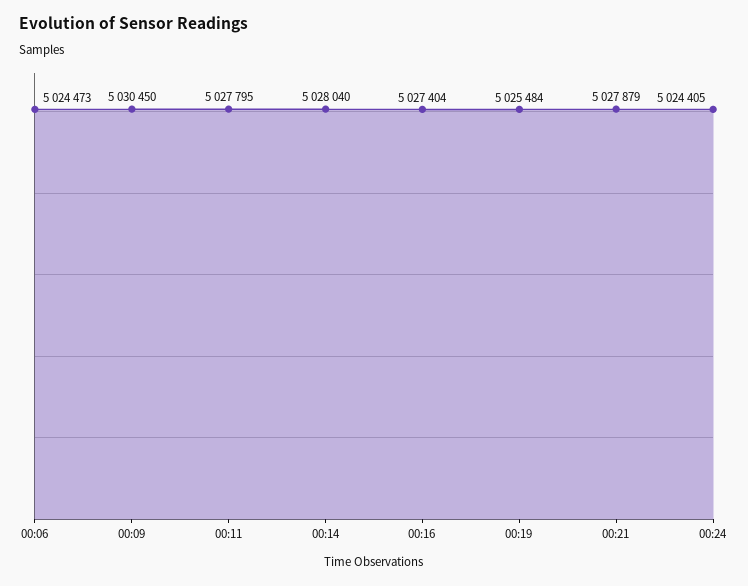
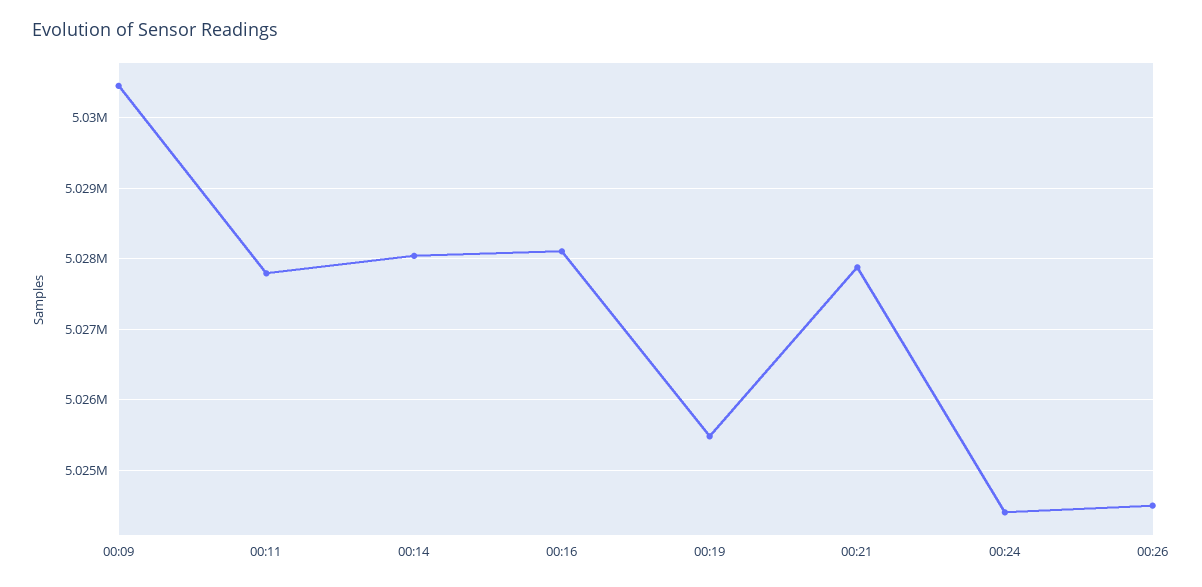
00:06: 5024473 -> none
00:16: 5027404 -> 5028100
00:26: none -> 5024500

